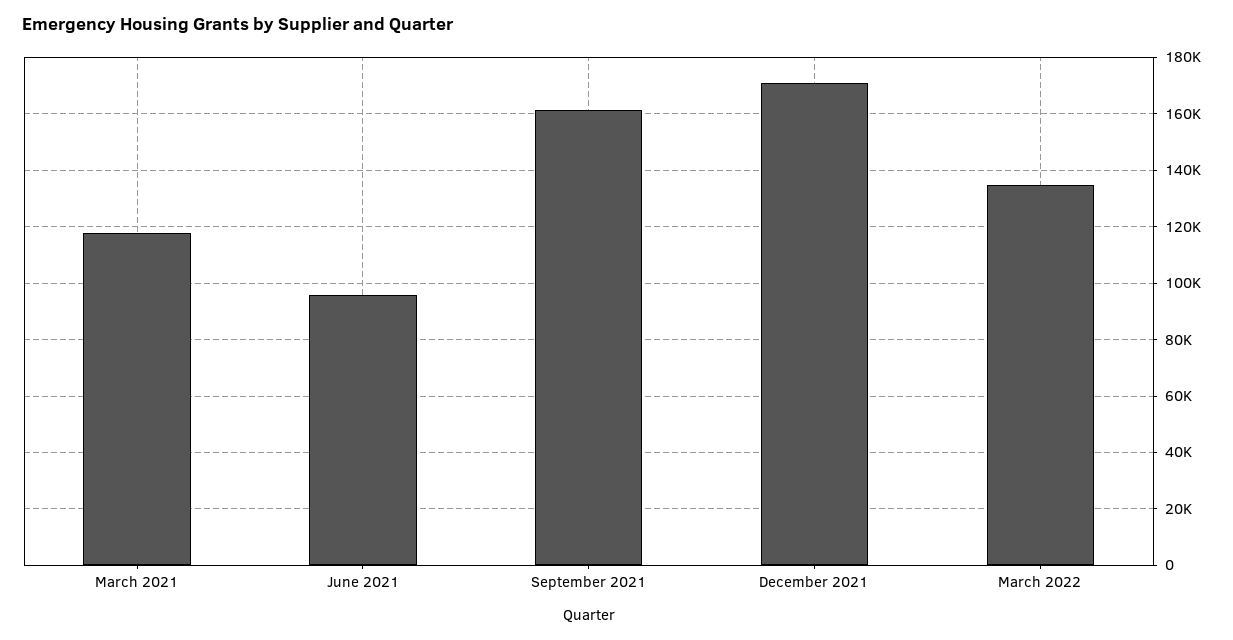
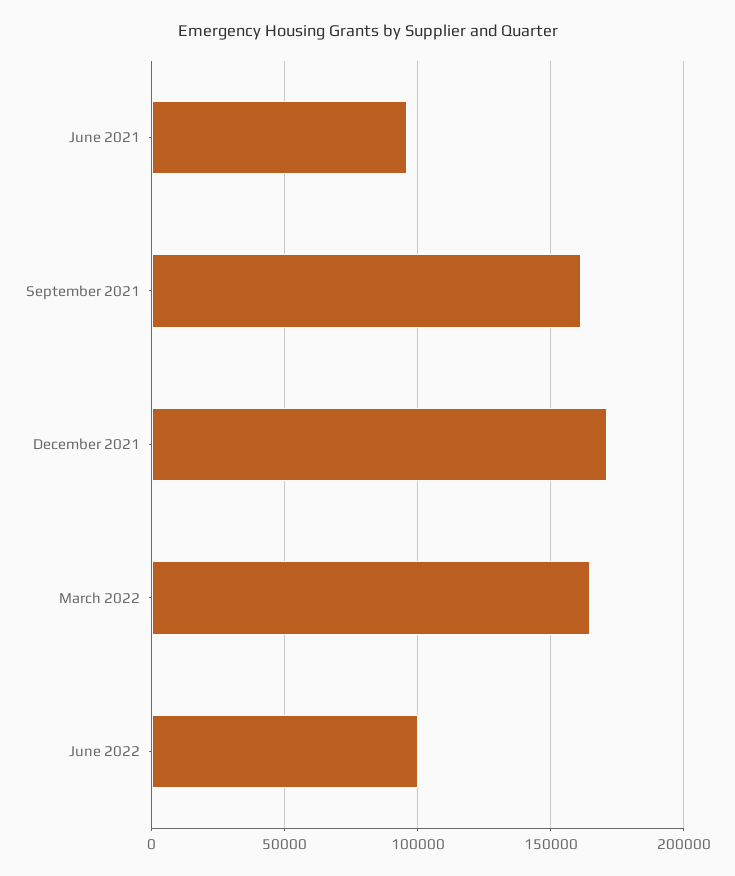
March 2021: 117500 -> none
March 2022: 135000 -> 165000
June 2022: none -> 100000

